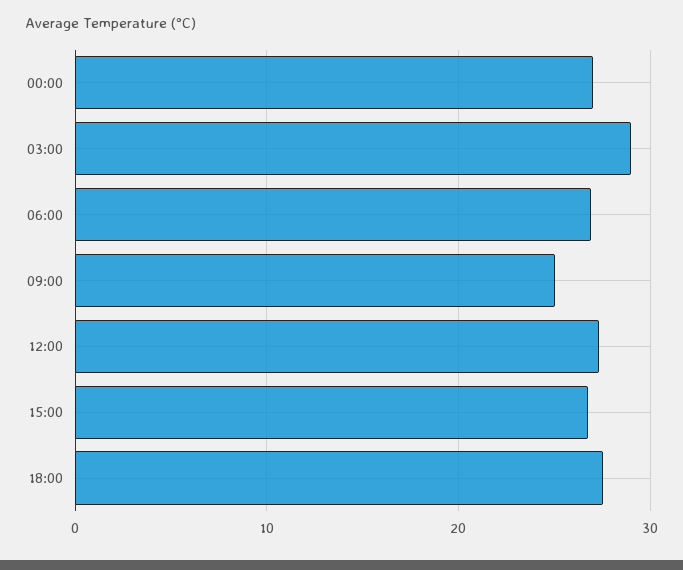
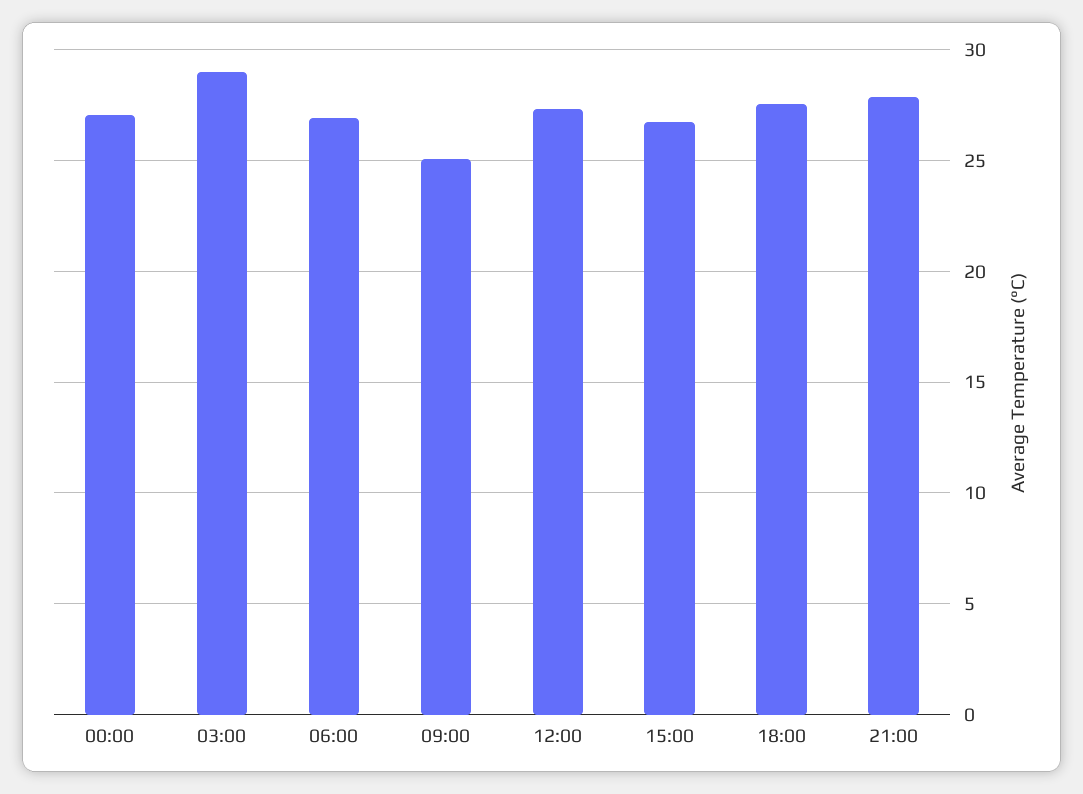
21:00: none -> 28

